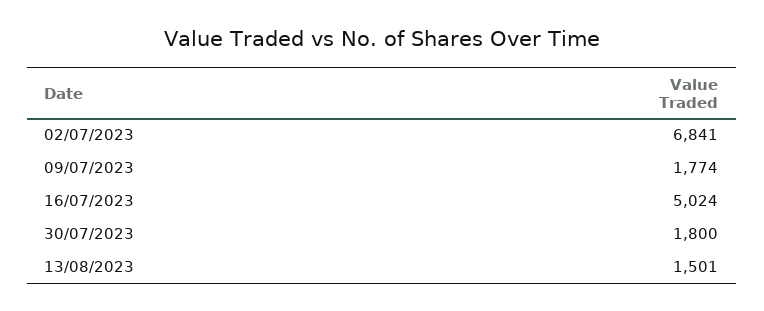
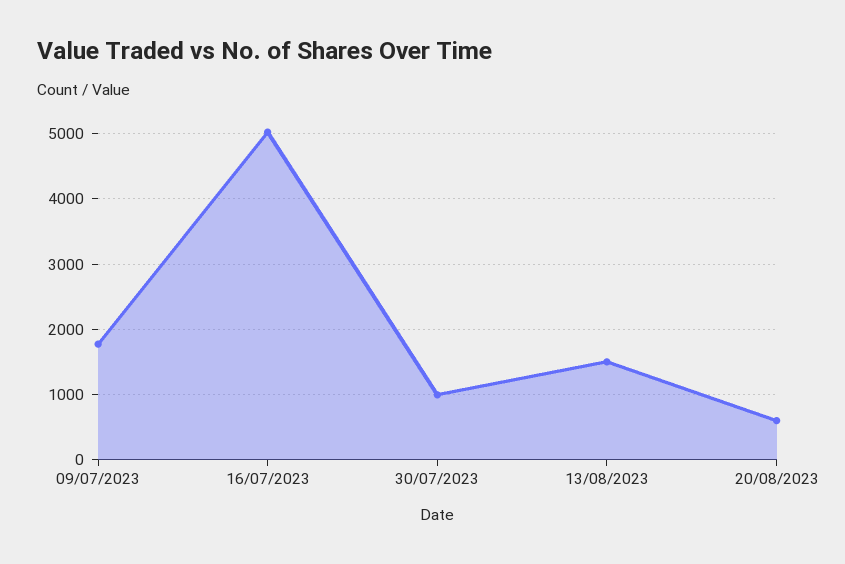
02/07/2023: 6841 -> none
30/07/2023: 1800 -> 1000
20/08/2023: none -> 600

